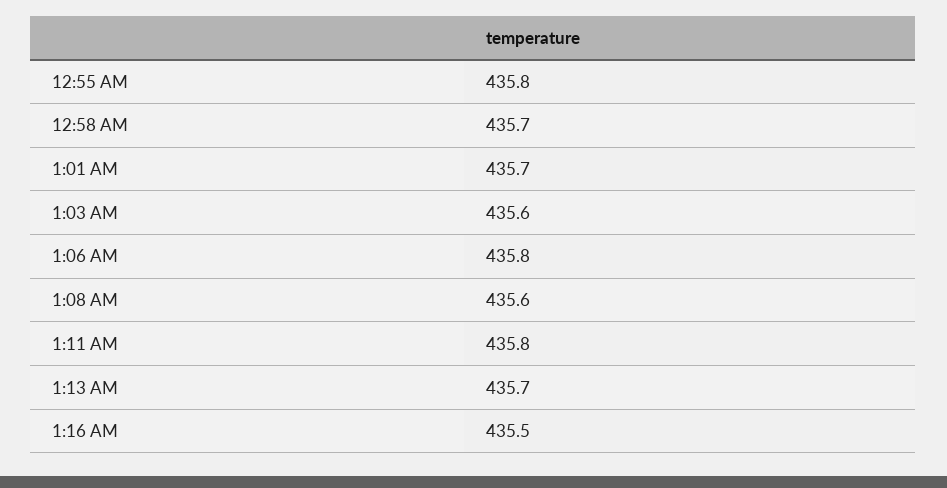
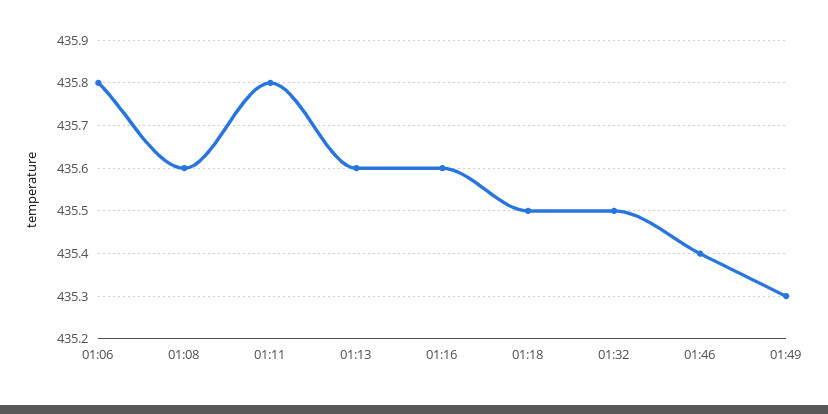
12:55 AM: 435.8 -> none
12:58 AM: 435.7 -> none
1:01 AM: 435.7 -> none
1:03 AM: 435.6 -> none
1:13 AM: 435.7 -> 435.6
1:16 AM: 435.5 -> 435.6
01:18: none -> 435.5
01:32: none -> 435.5
01:46: none -> 435.4
01:49: none -> 435.3

